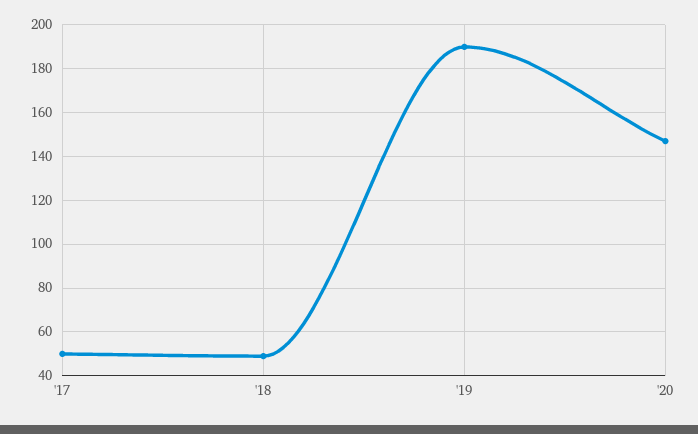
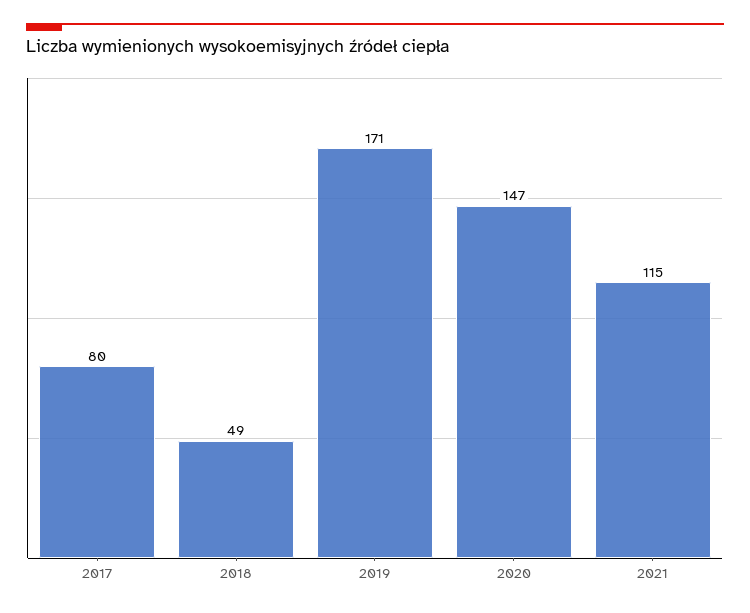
'17: 50 -> 80
'19: 190 -> 171
2021: none -> 115

